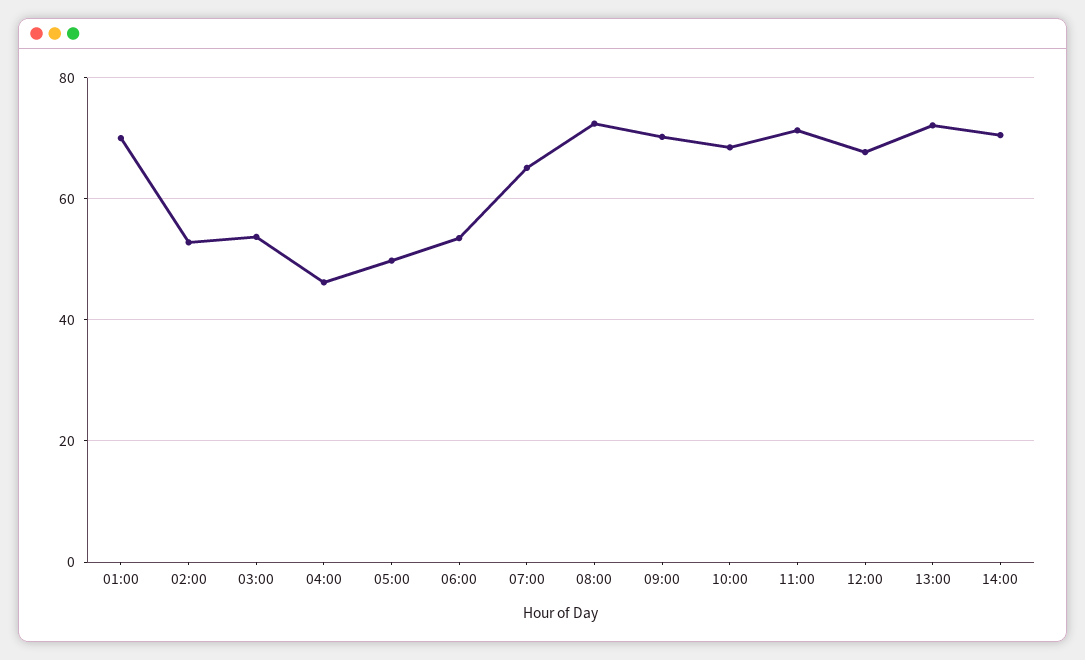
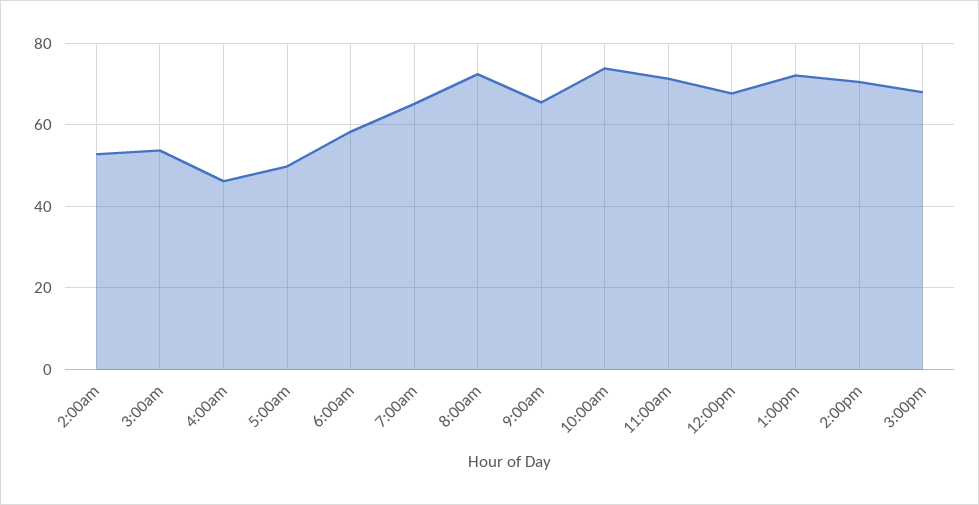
01:00: 70 -> none
06:00: 54 -> 58
09:00: 70 -> 66
10:00: 68 -> 74
3:00pm: none -> 68

